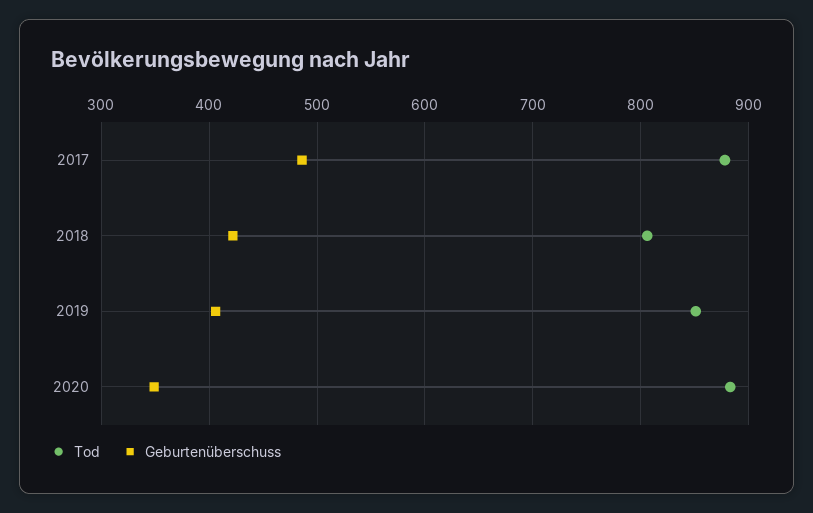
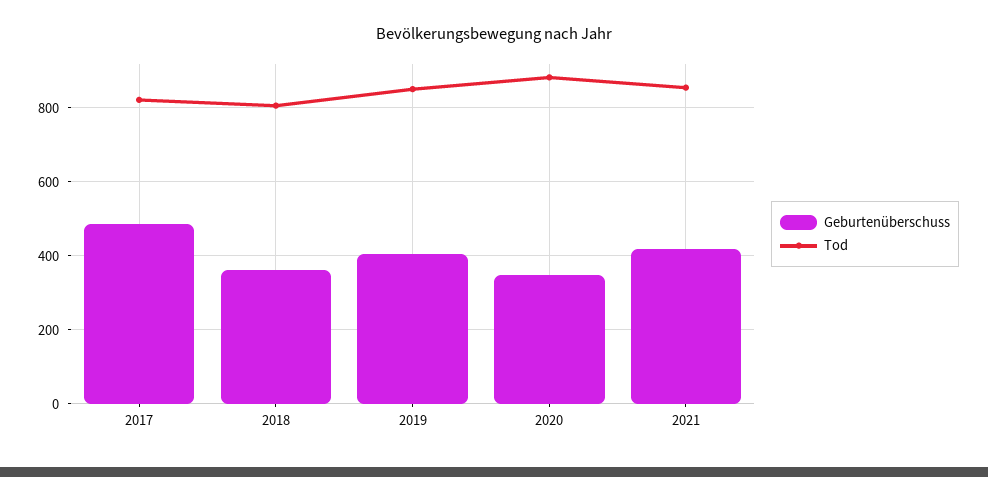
Tod, 2017: 880 -> 820
Geburtenüberschuss, 2018: 420 -> 360
Geburtenüberschuss, 2021: none -> 420
Tod, 2021: none -> 860

